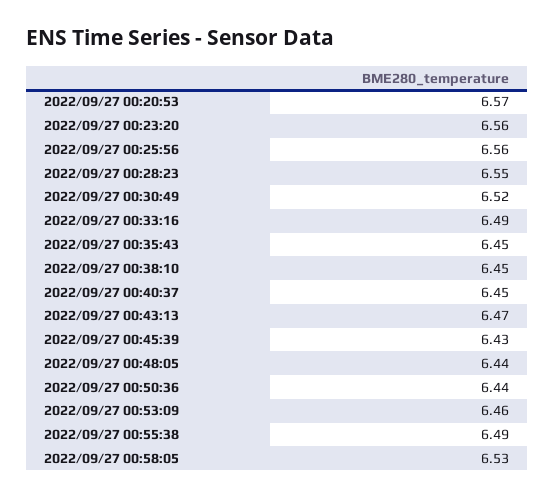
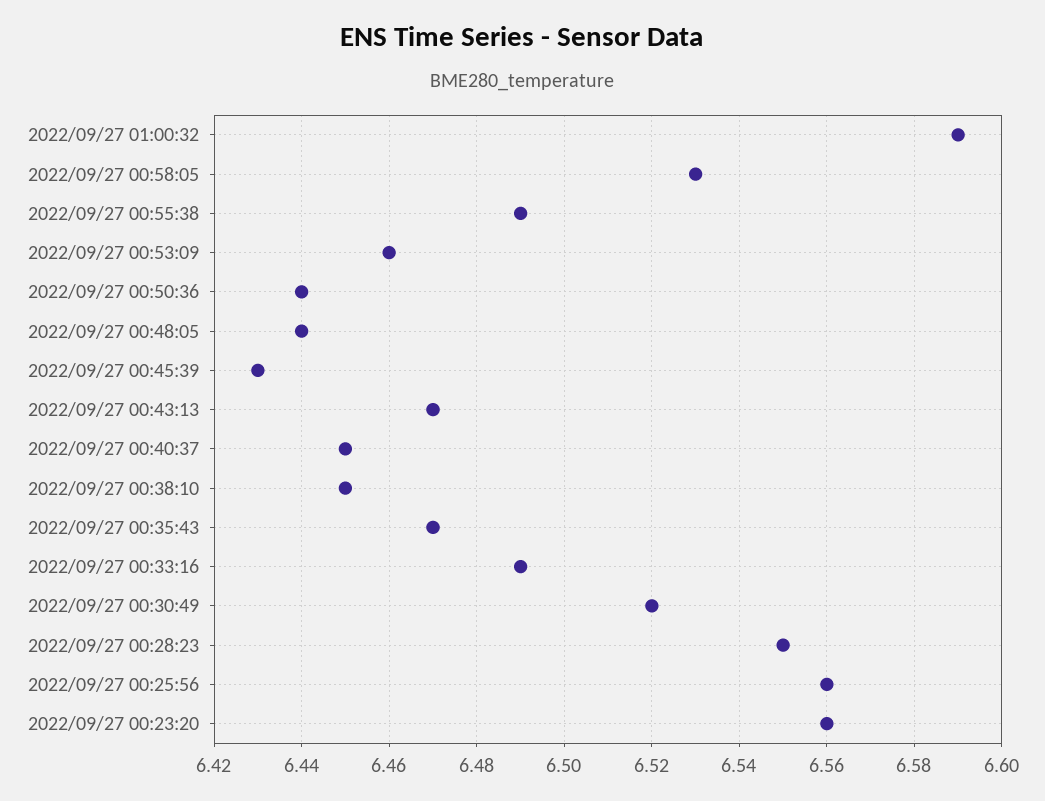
2022/09/27 00:20:53: 6.57 -> none
2022/09/27 00:35:43: 6.45 -> 6.47
2022/09/27 01:00:32: none -> 6.59

